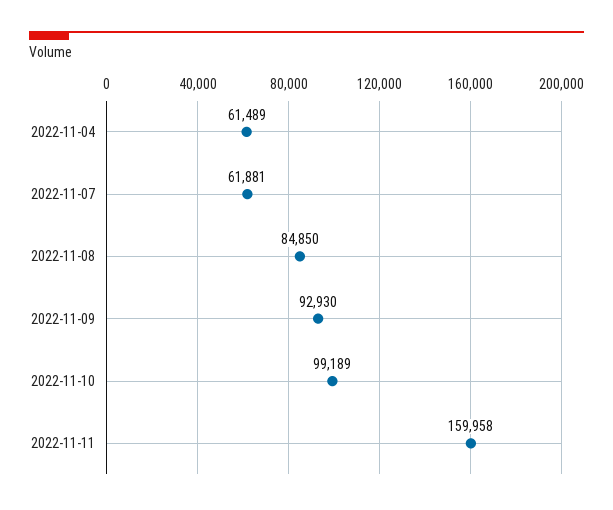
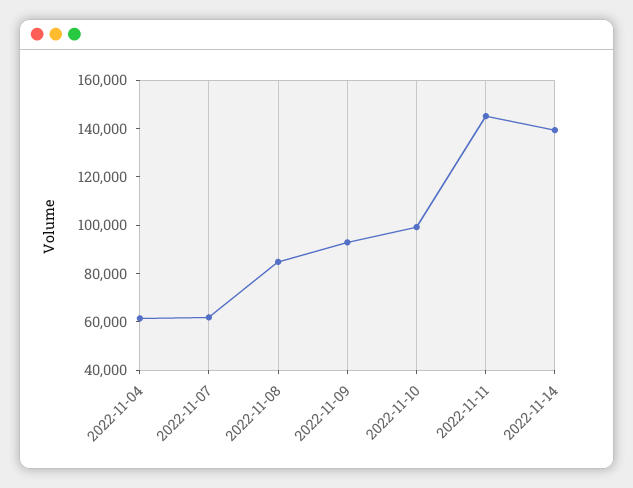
2022-11-11: 159958 -> 145000
2022-11-14: none -> 140000

